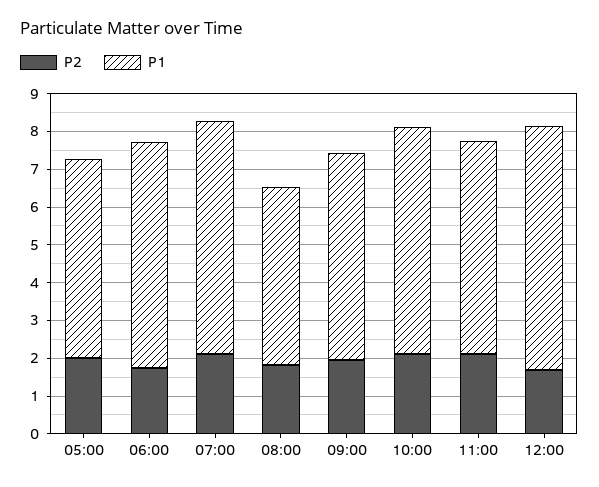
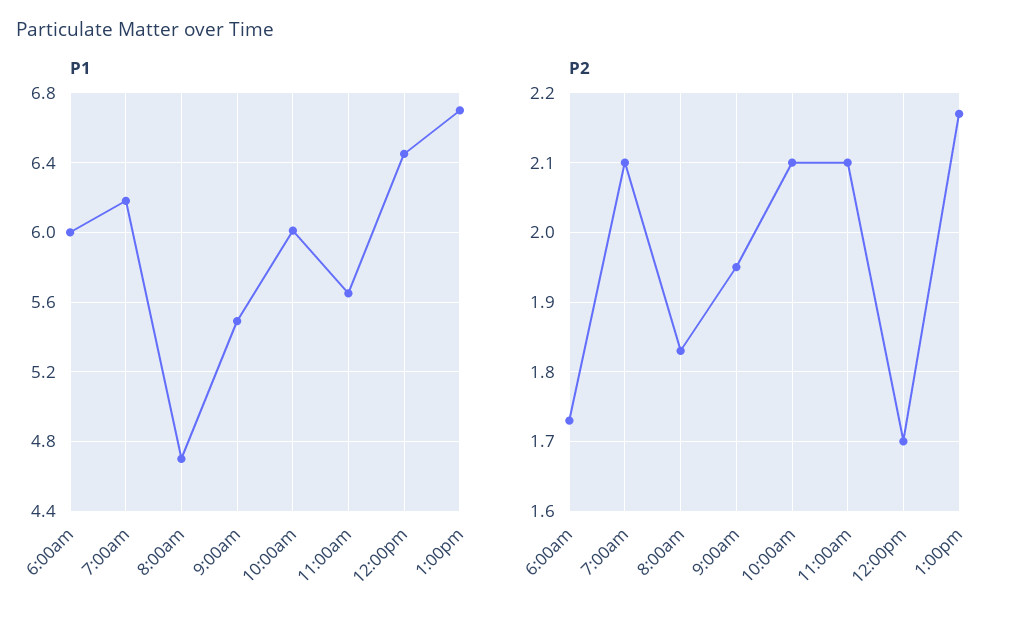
P2, 05:00: 2 -> none
P1, 05:00: 5.25 -> none
P1, 1:00pm: none -> 6.7
P2, 1:00pm: none -> 2.17

